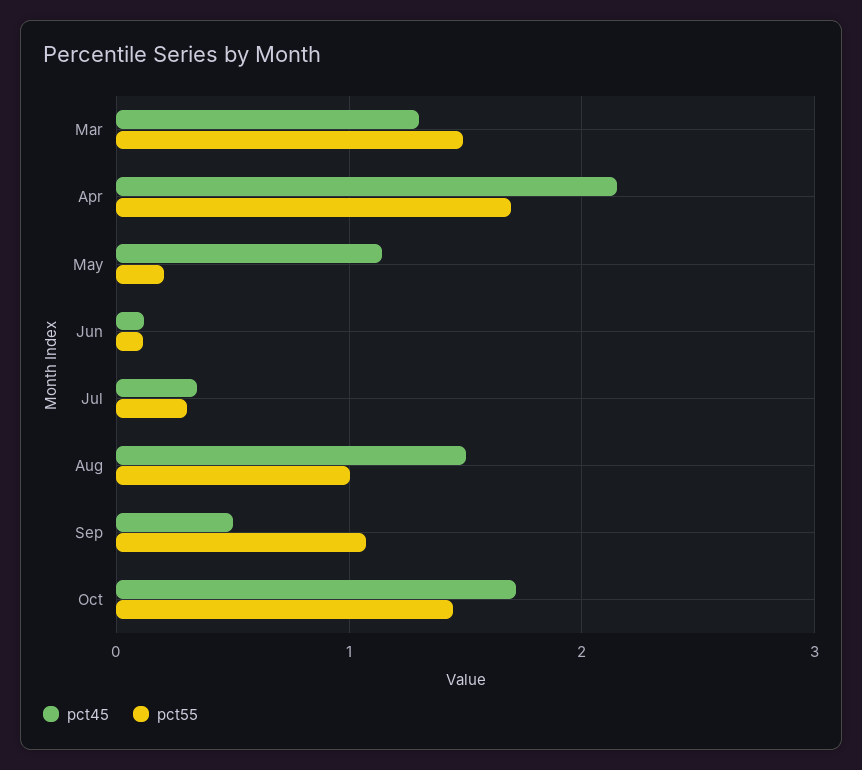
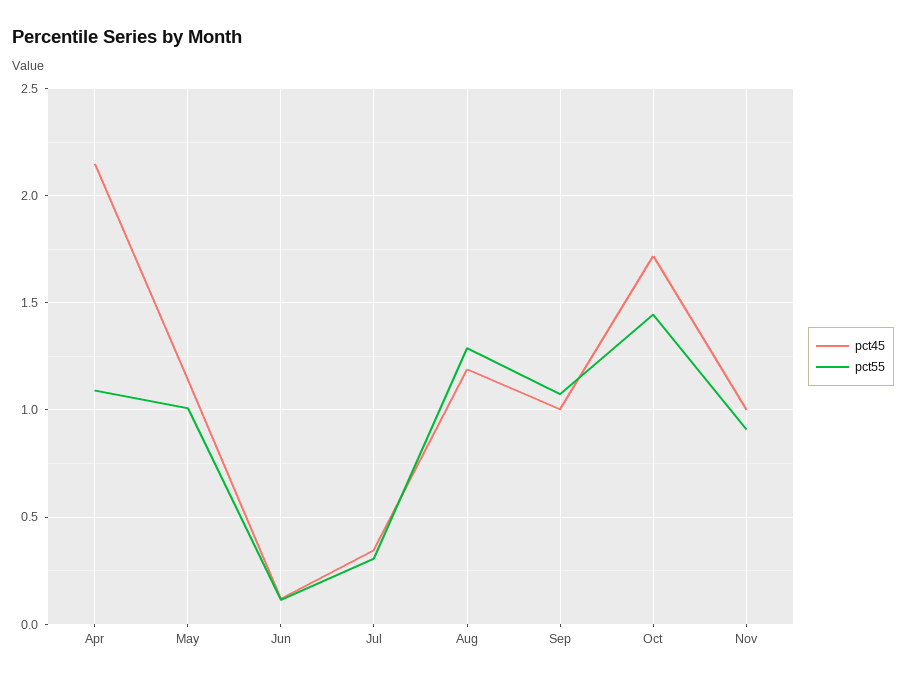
pct45, Mar: 1.3 -> none
pct55, Mar: 1.5 -> none
pct55, Apr: 1.7 -> 1.1
pct55, May: 0.2 -> 1
pct45, Aug: 1.5 -> 1.2
pct55, Aug: 1 -> 1.3
pct45, Sep: 0.5 -> 1
pct45, Nov: none -> 1
pct55, Nov: none -> 0.9

